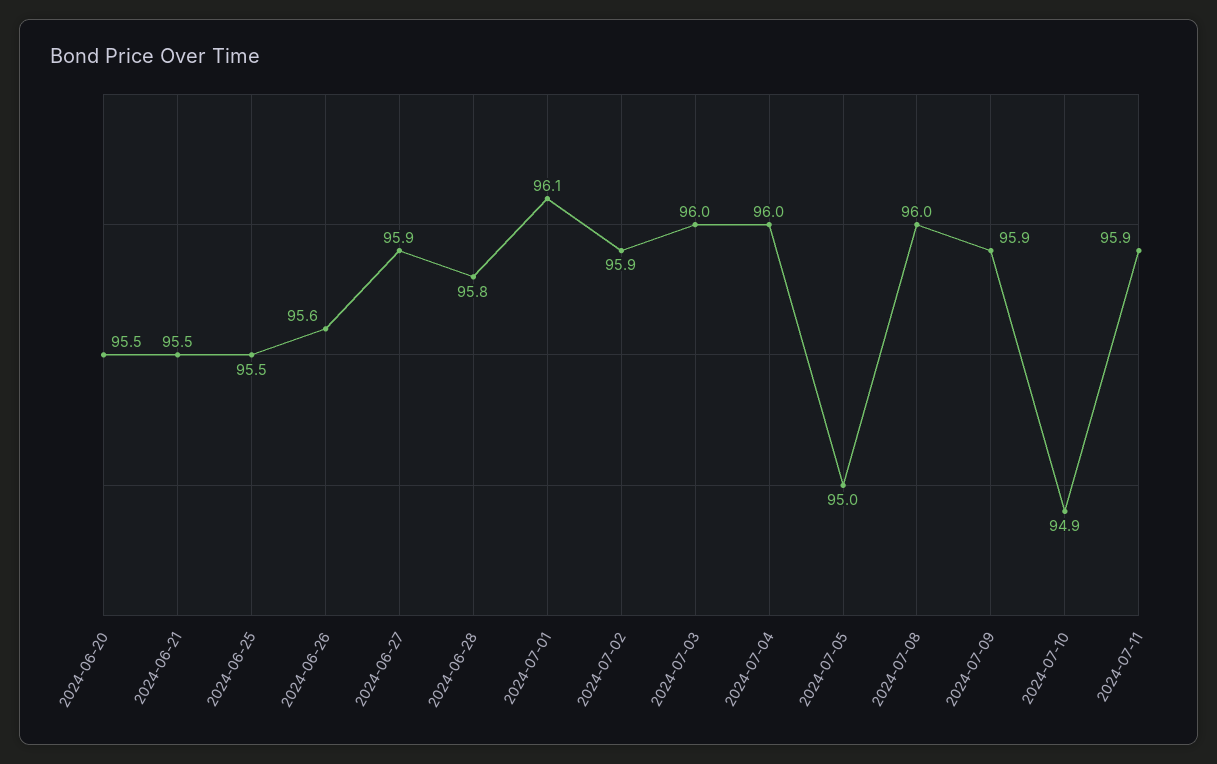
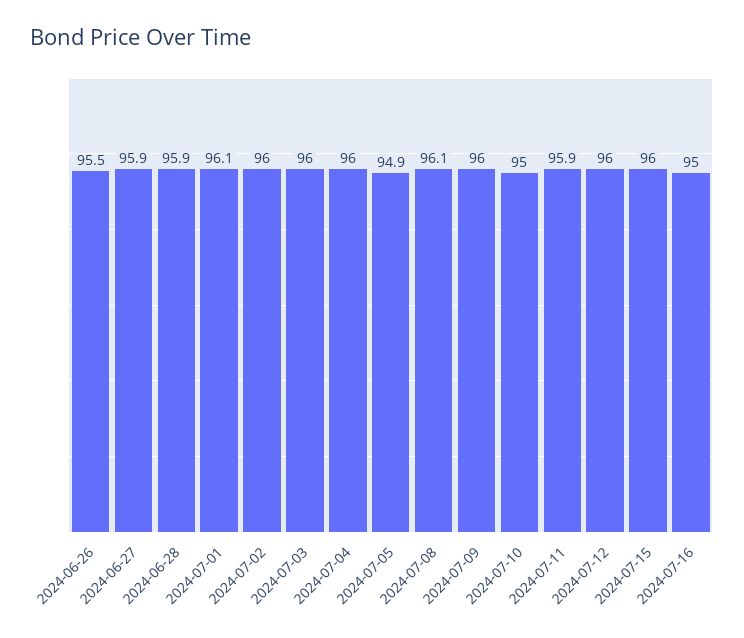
2024-06-20: 95.5 -> none
2024-06-21: 95.5 -> none
2024-06-25: 95.5 -> none
2024-06-26: 95.6 -> 95.5
2024-06-28: 95.8 -> 95.9
2024-07-02: 95.9 -> 96
2024-07-05: 95 -> 94.9
2024-07-08: 96 -> 96.1
2024-07-09: 95.9 -> 96
2024-07-10: 94.9 -> 95
2024-07-12: none -> 96
2024-07-15: none -> 96
2024-07-16: none -> 95

